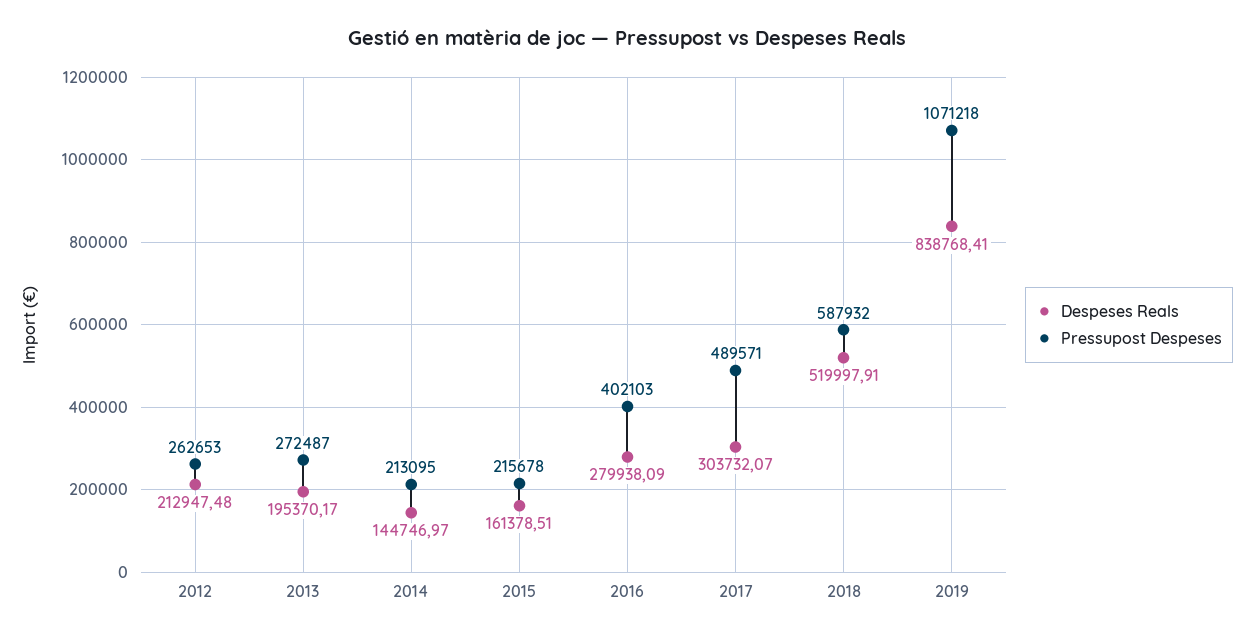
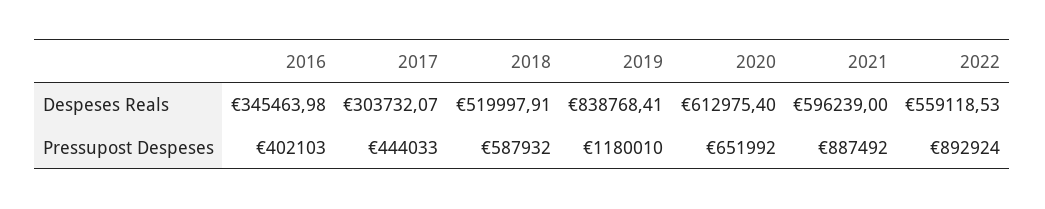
Despeses Reals, 2012: 212947.48 -> none
Pressupost Despeses, 2012: 262653 -> none
Despeses Reals, 2013: 195370.17 -> none
Pressupost Despeses, 2013: 272487 -> none
Despeses Reals, 2014: 144746.97 -> none
Pressupost Despeses, 2014: 213095 -> none
Despeses Reals, 2015: 161378.51 -> none
Pressupost Despeses, 2015: 215678 -> none
Despeses Reals, 2016: 279938.09 -> 345463.98
Pressupost Despeses, 2017: 489571 -> 444033
Pressupost Despeses, 2019: 1071218 -> 1180010
Despeses Reals, 2020: none -> 612975.4
Despeses Reals, 2021: none -> 596239
Despeses Reals, 2022: none -> 559118.53
Pressupost Despeses, 2020: none -> 651992
Pressupost Despeses, 2021: none -> 887492
Pressupost Despeses, 2022: none -> 892924

